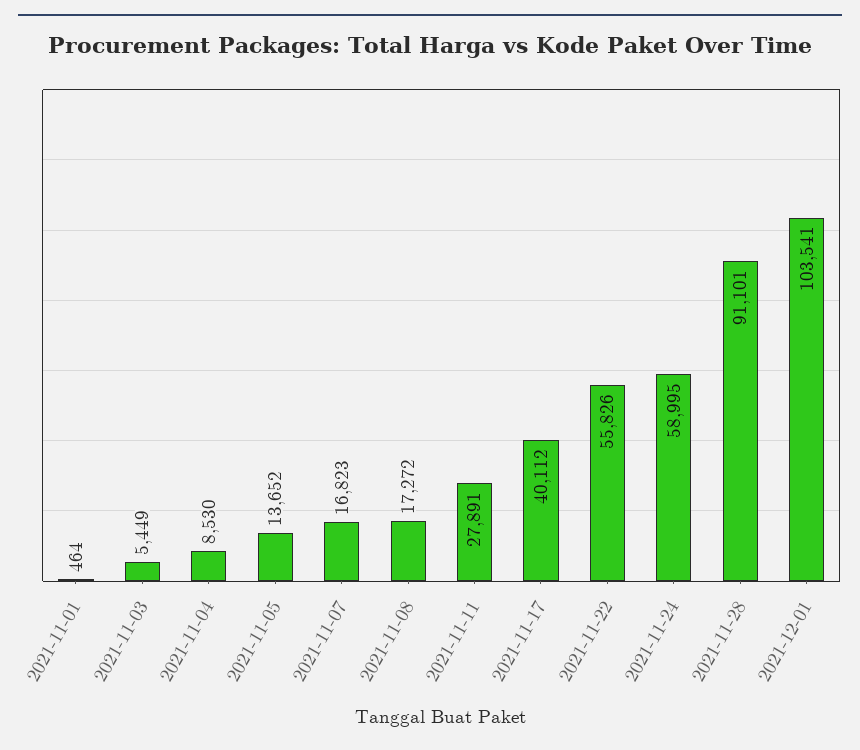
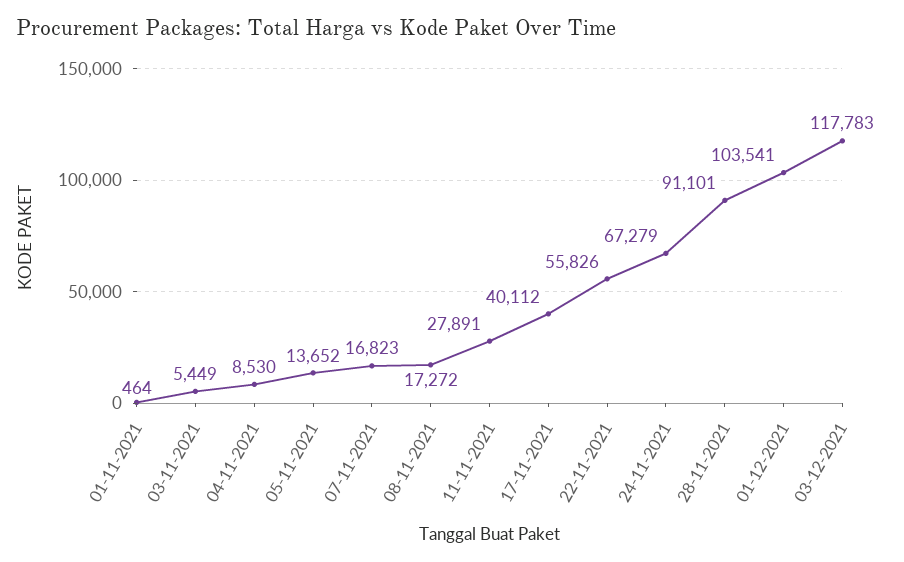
2021-11-24: 58995 -> 67279
03-12-2021: none -> 117783

